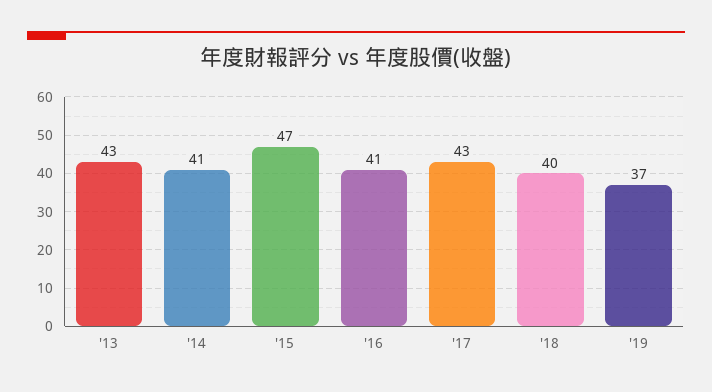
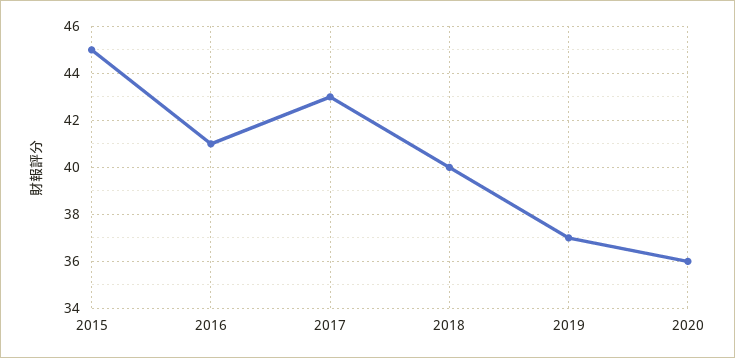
'13: 43 -> none
'14: 41 -> none
'15: 47 -> 45
2020: none -> 36

